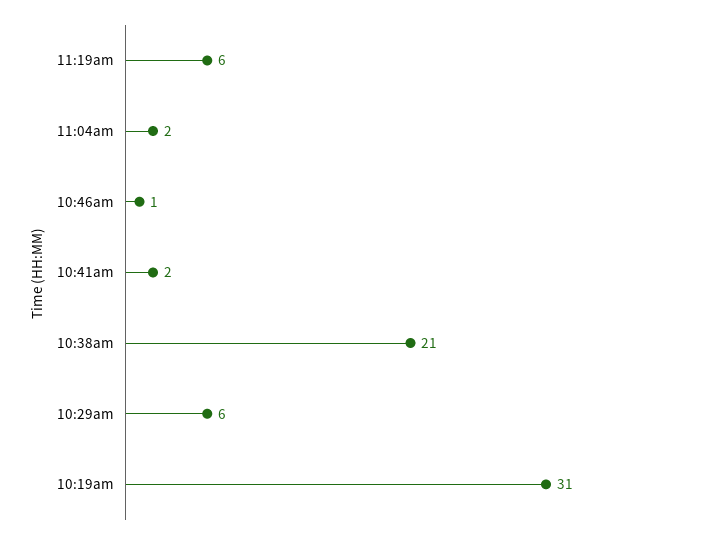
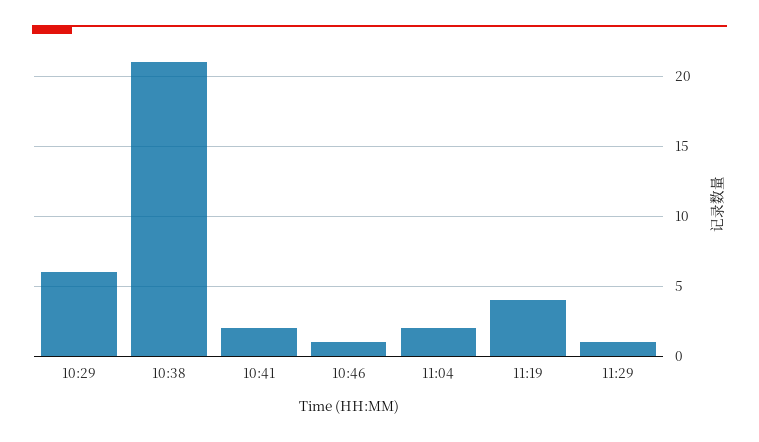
11:19am: 6 -> 4
10:19am: 31 -> none
11:29: none -> 1

